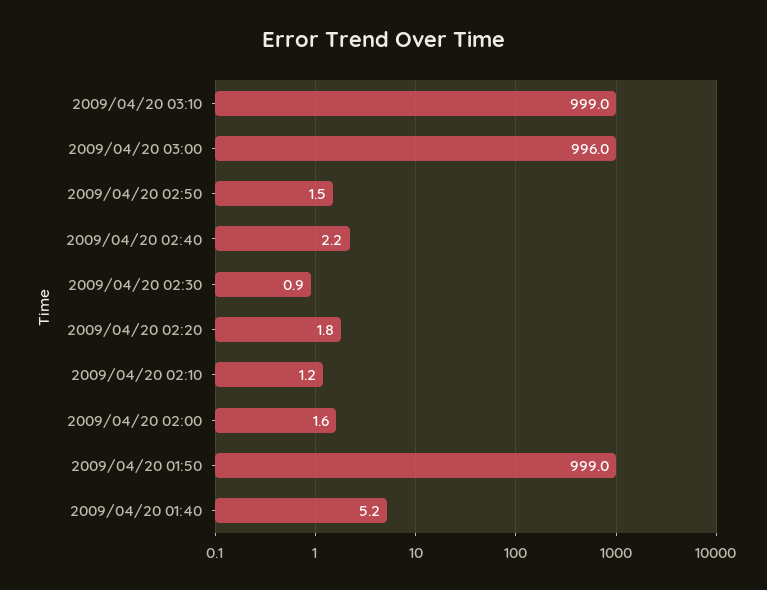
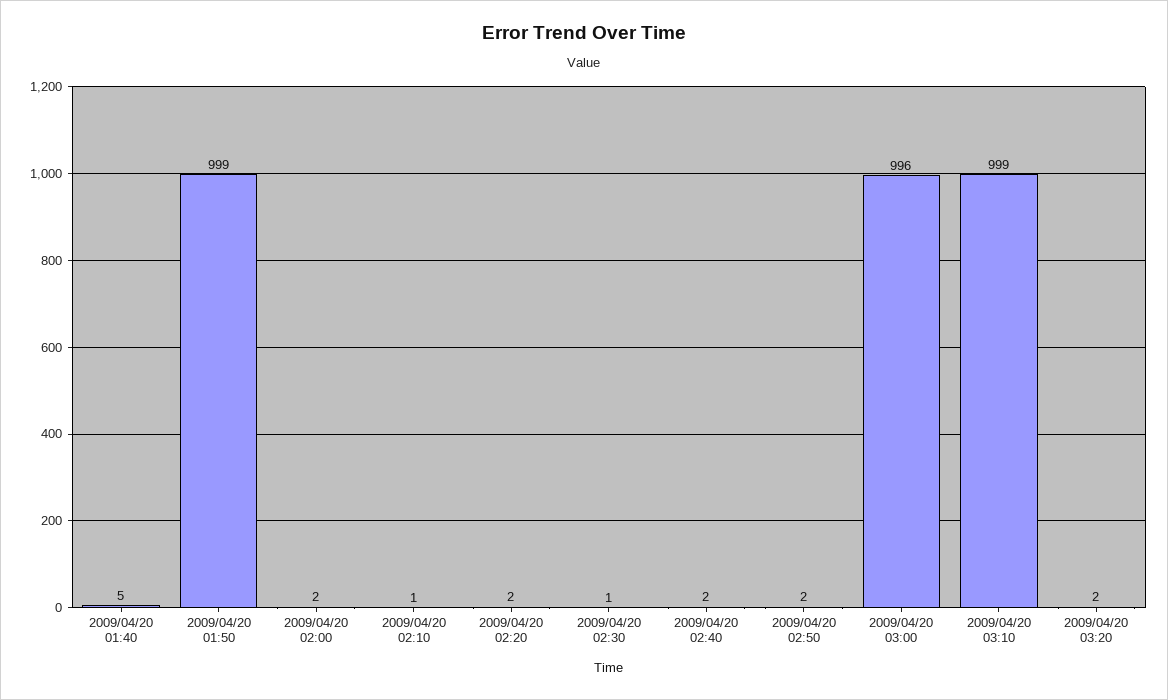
2009/04/20 03:20: none -> 2

